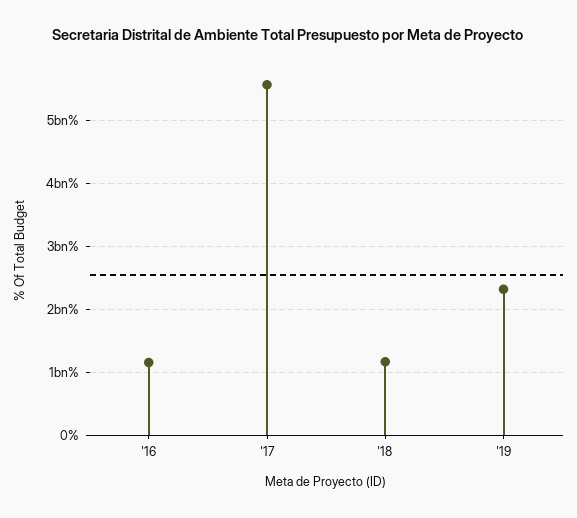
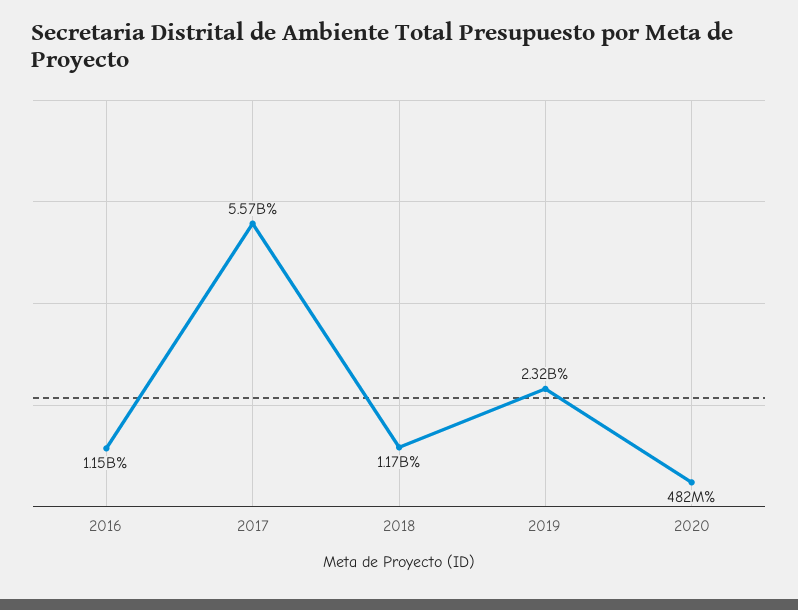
2020: none -> 482000000

